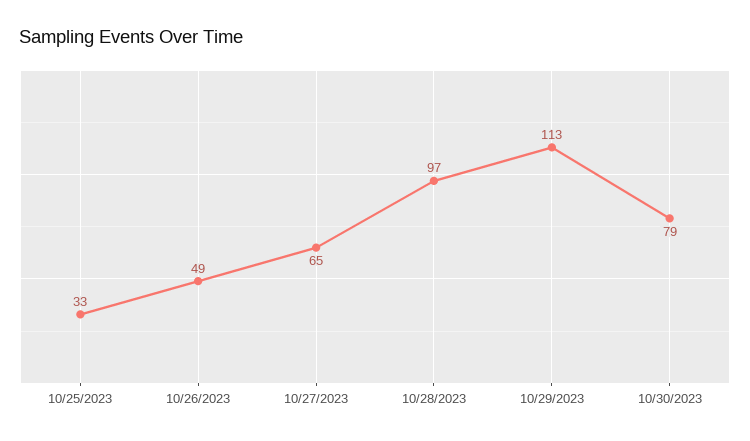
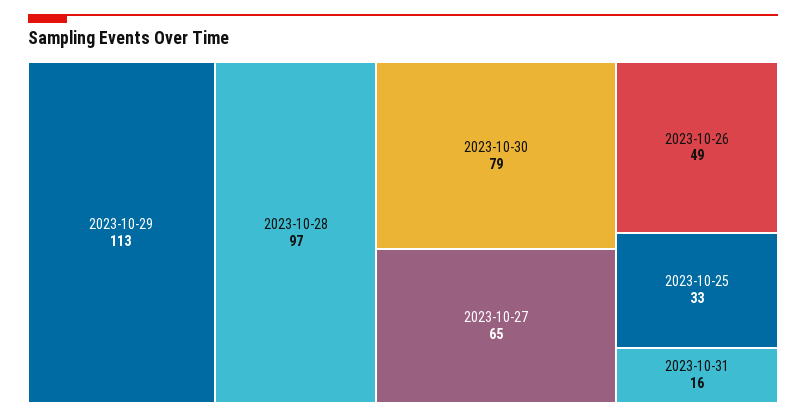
2023-10-31: none -> 16

